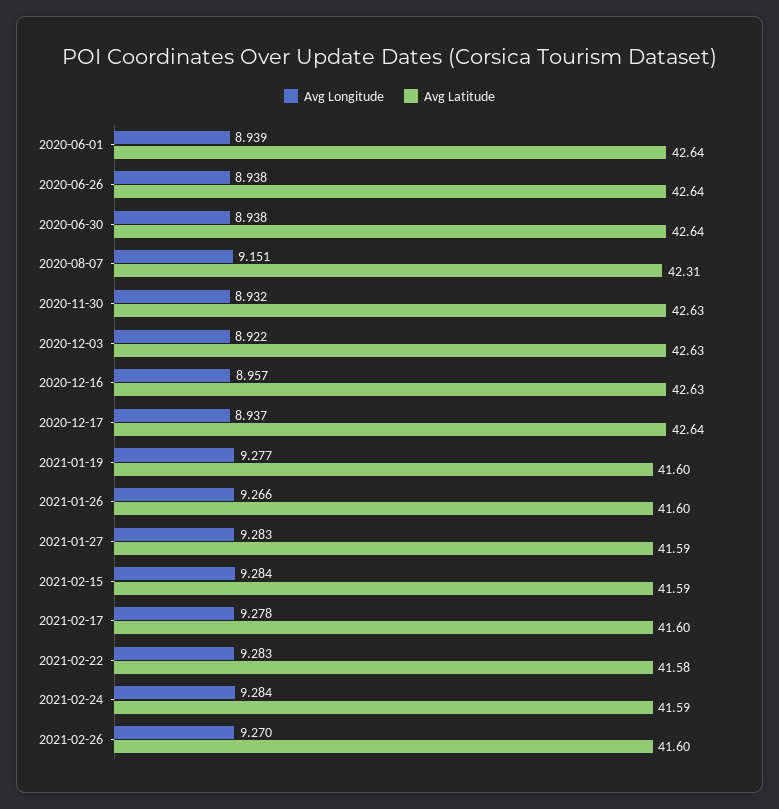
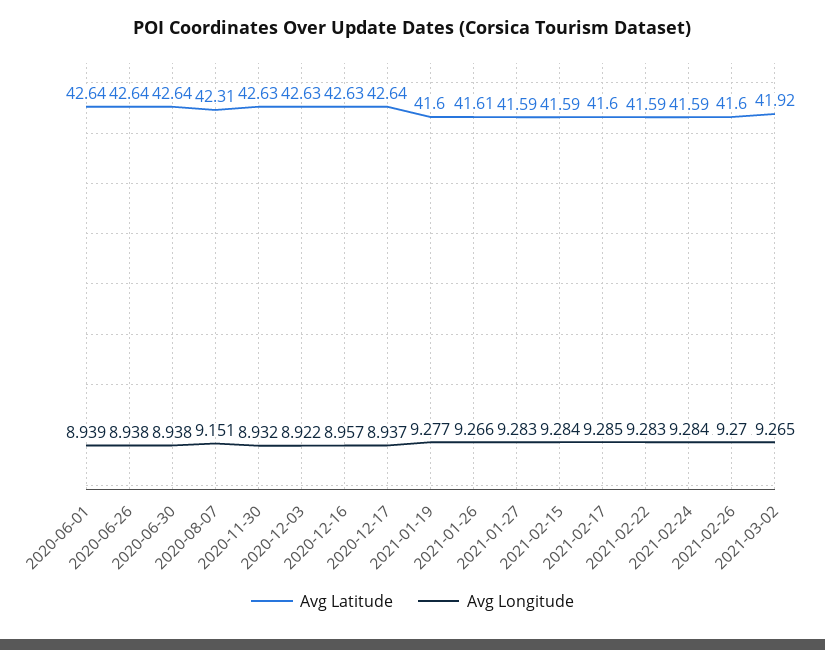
Avg Latitude, 2021-01-26: 41.6 -> 41.61
Avg Longitude, 2021-02-17: 9.278 -> 9.285
Avg Latitude, 2021-02-22: 41.58 -> 41.59
Avg Latitude, 2021-03-02: none -> 41.92
Avg Longitude, 2021-03-02: none -> 9.265

